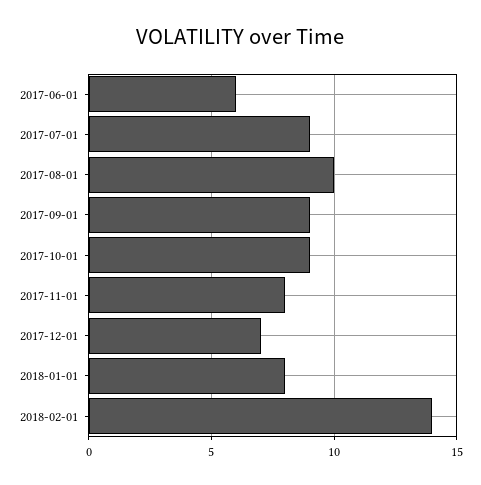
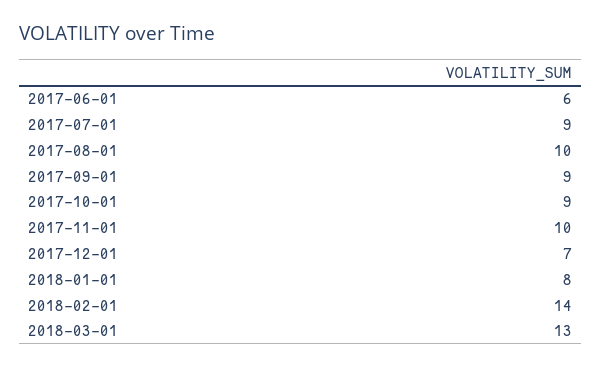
2017-11-01: 8 -> 10
2018-03-01: none -> 13

